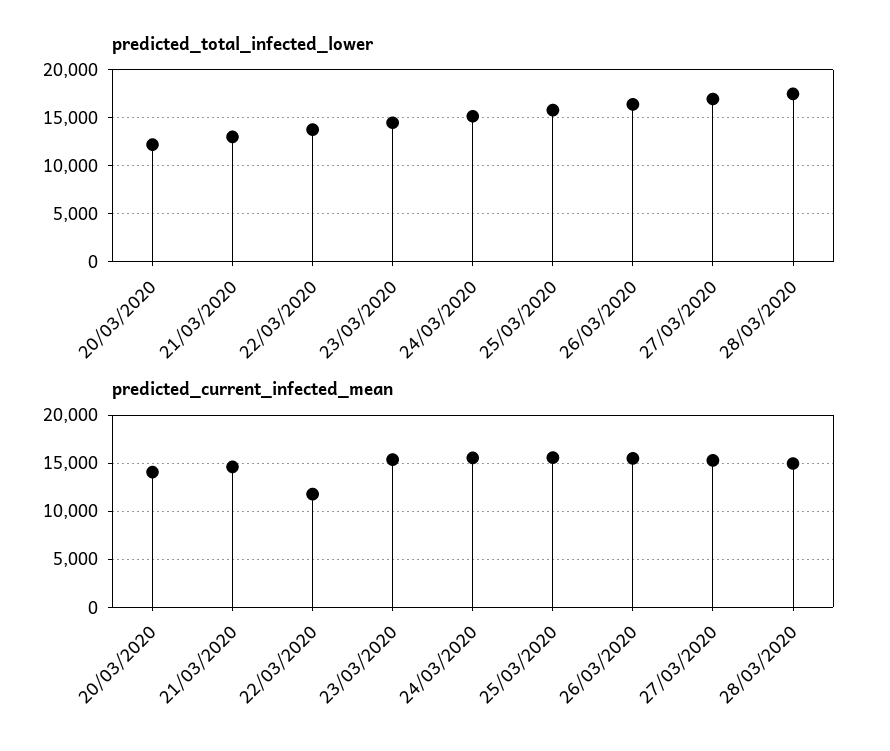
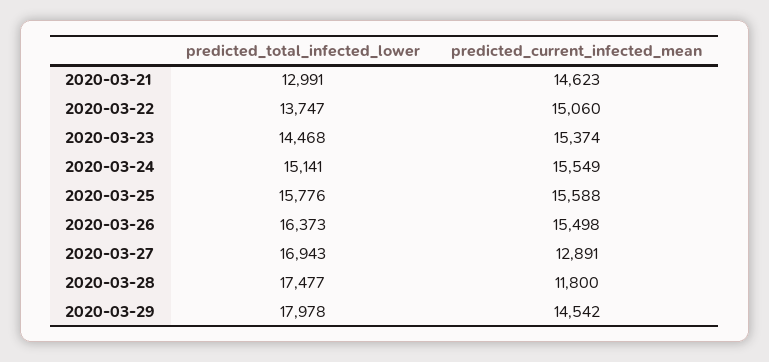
predicted_total_infected_lower, 20/03/2020: 12000 -> none
predicted_current_infected_mean, 20/03/2020: 14000 -> none
predicted_current_infected_mean, 22/03/2020: 12000 -> 15060
predicted_current_infected_mean, 27/03/2020: 15000 -> 12891
predicted_current_infected_mean, 28/03/2020: 15000 -> 11800
predicted_total_infected_lower, 2020-03-29: none -> 17978
predicted_current_infected_mean, 2020-03-29: none -> 14542

